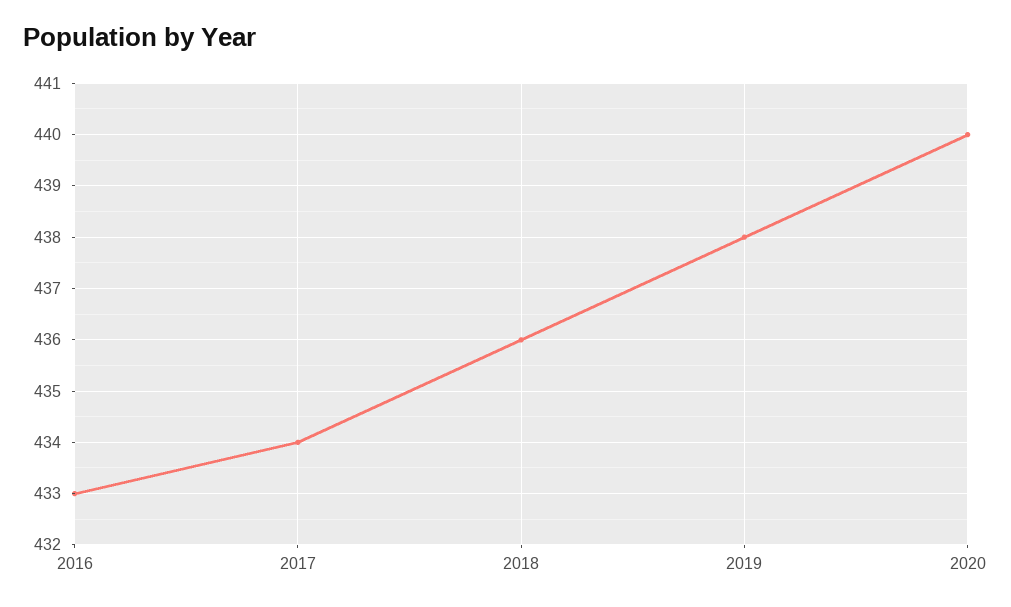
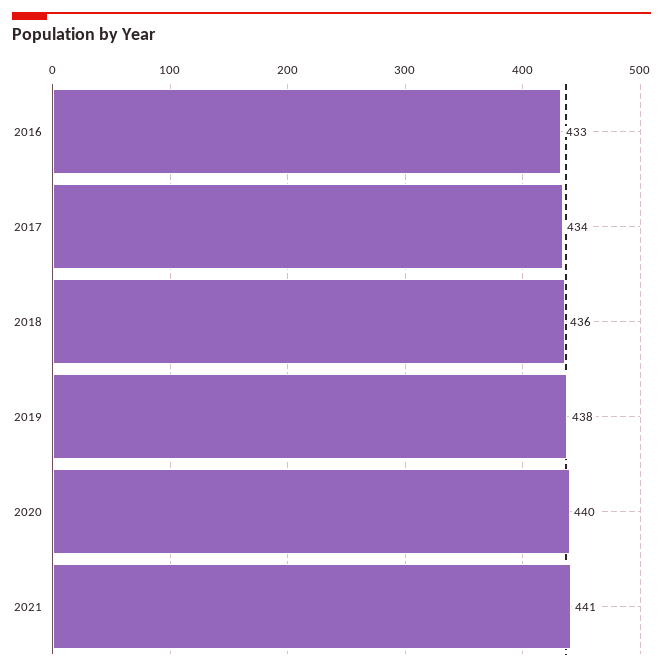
2021: none -> 441

